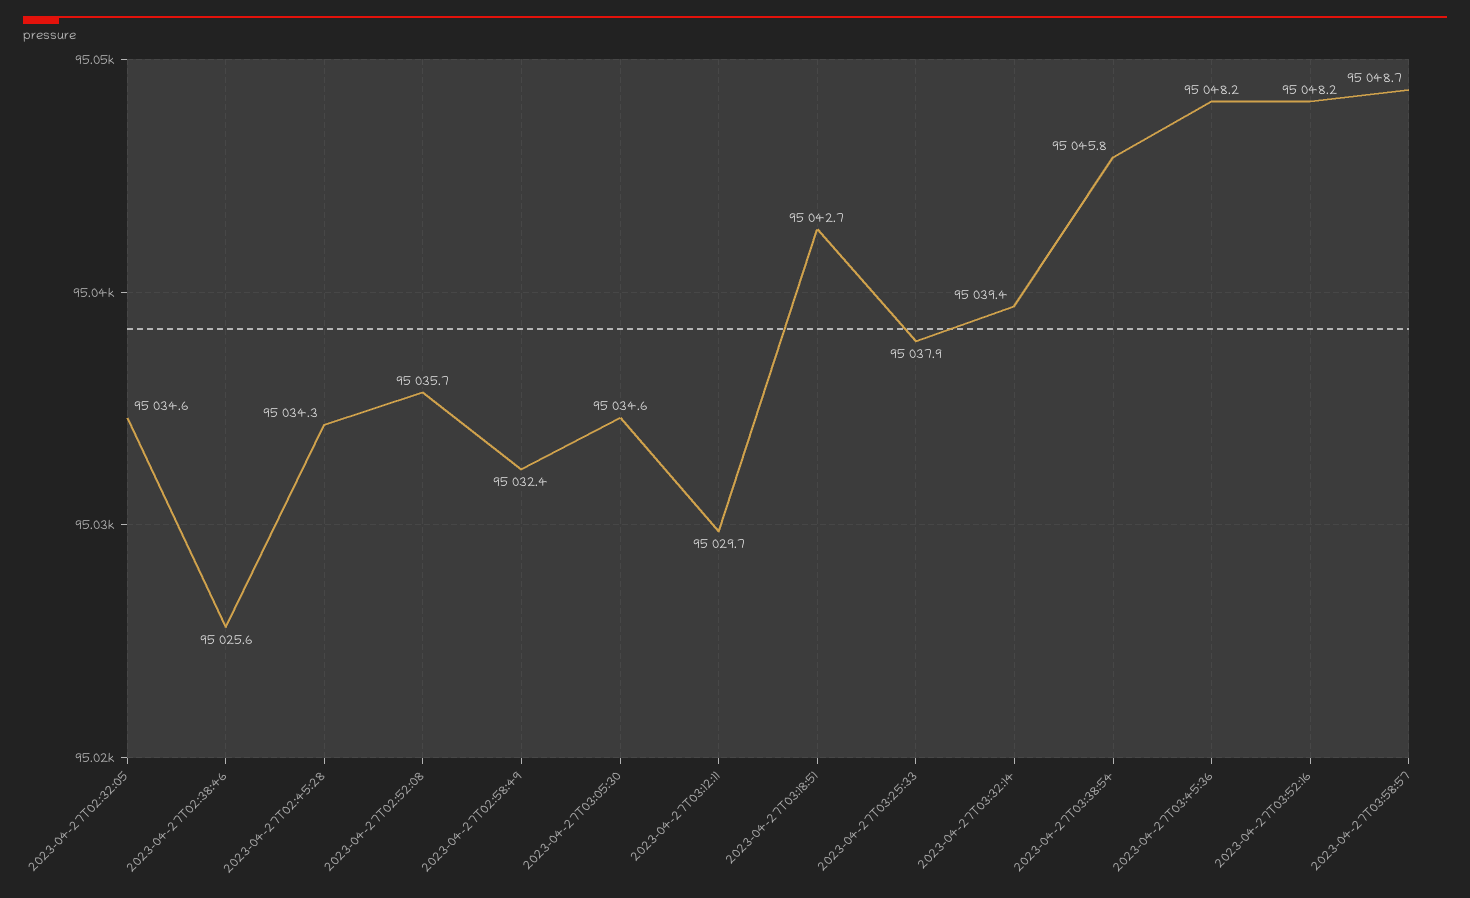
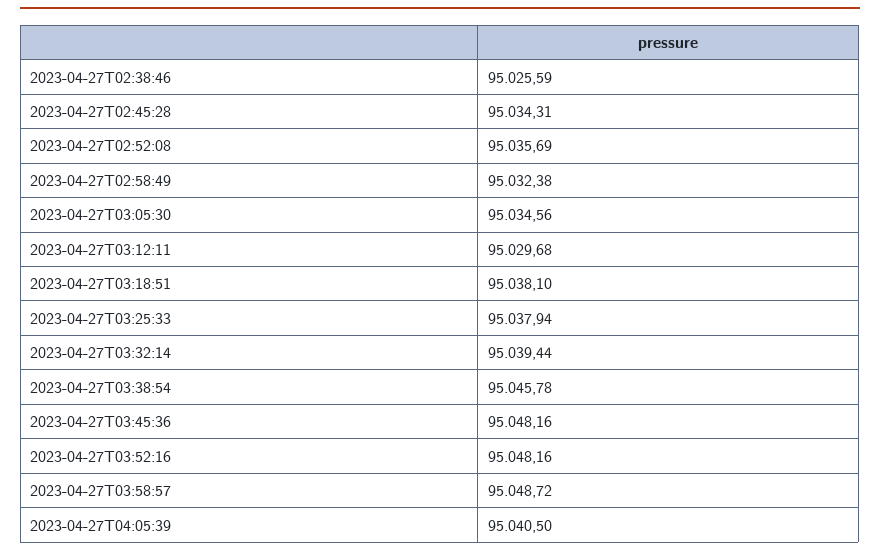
2023-04-27T02:32:05: 95034.6 -> none
2023-04-27T03:18:51: 95042.7 -> 95038.1
2023-04-27T04:05:39: none -> 95040.5

